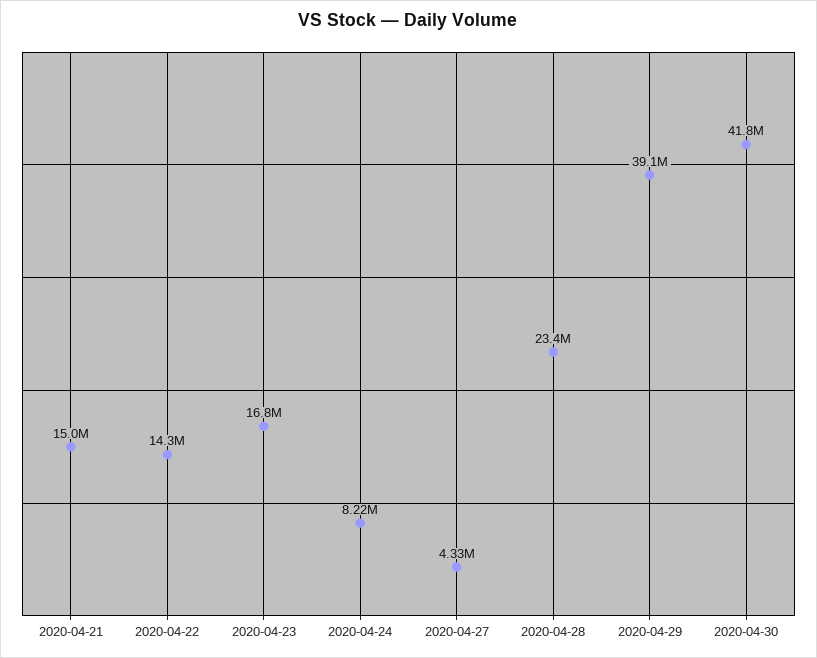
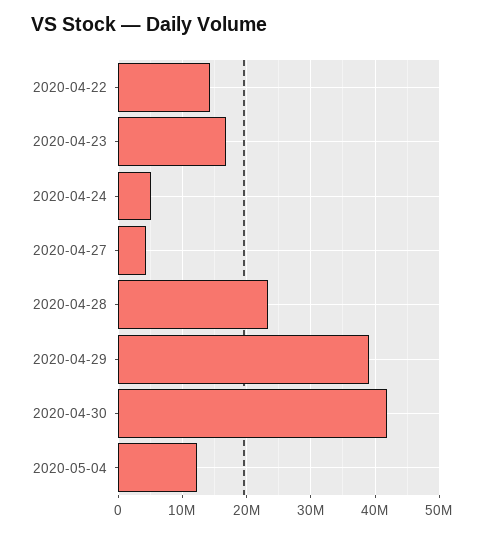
2020-04-21: 15000000 -> none
2020-04-24: 8220000 -> 5000000
2020-05-04: none -> 12000000

